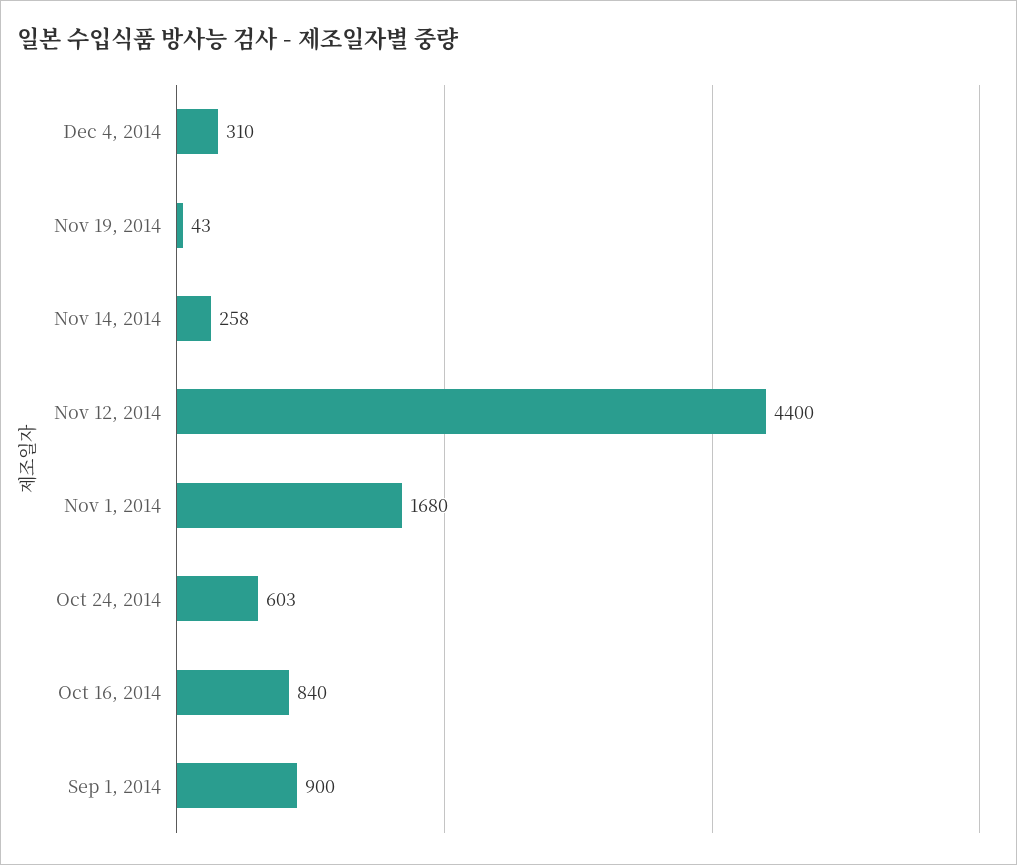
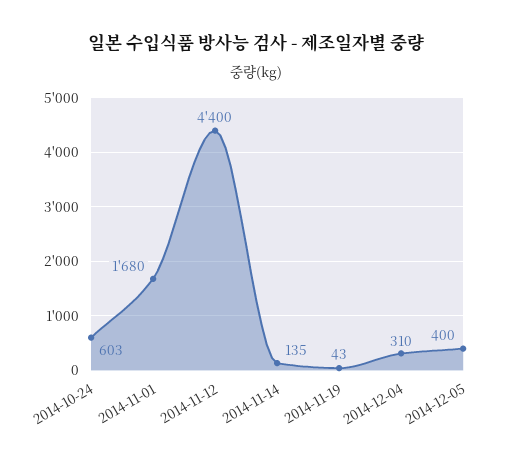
Nov 14, 2014: 258 -> 135
Oct 16, 2014: 840 -> none
Sep 1, 2014: 900 -> none
2014-12-05: none -> 400

